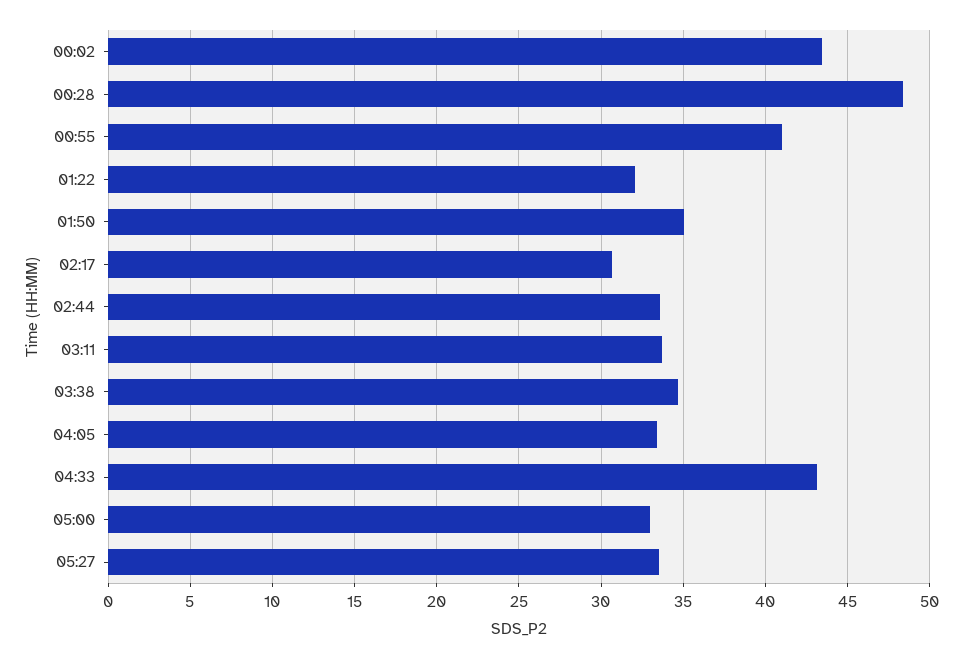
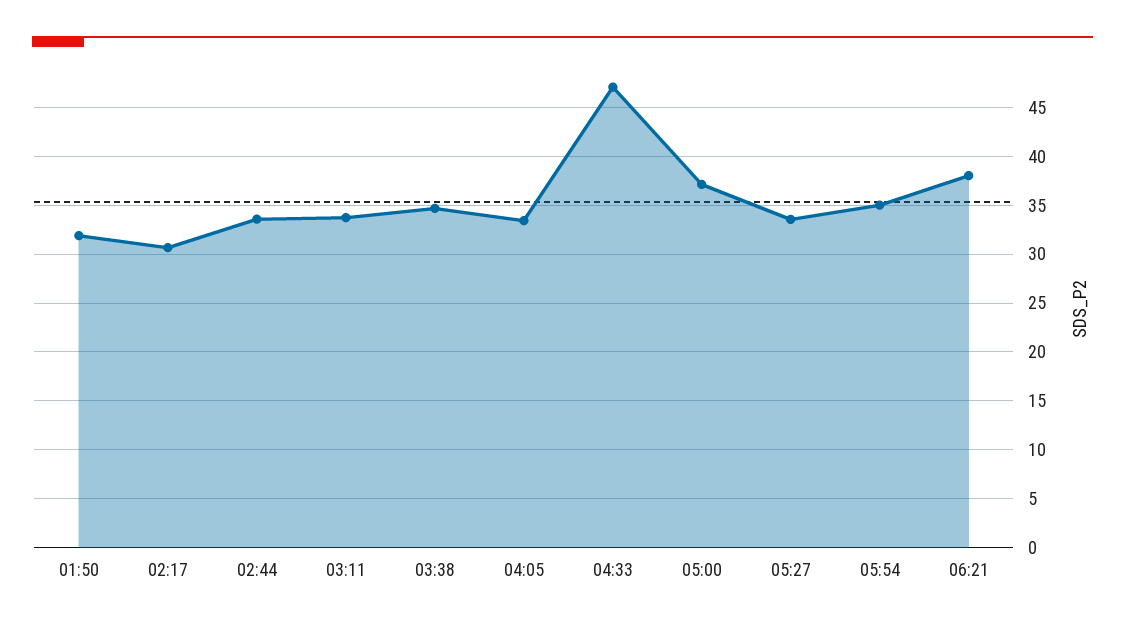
00:02: 43.5 -> none
00:28: 48.5 -> none
00:55: 41 -> none
01:22: 32 -> none
01:50: 35 -> 32
04:33: 43 -> 47
05:00: 33 -> 37
05:54: none -> 35
06:21: none -> 38

